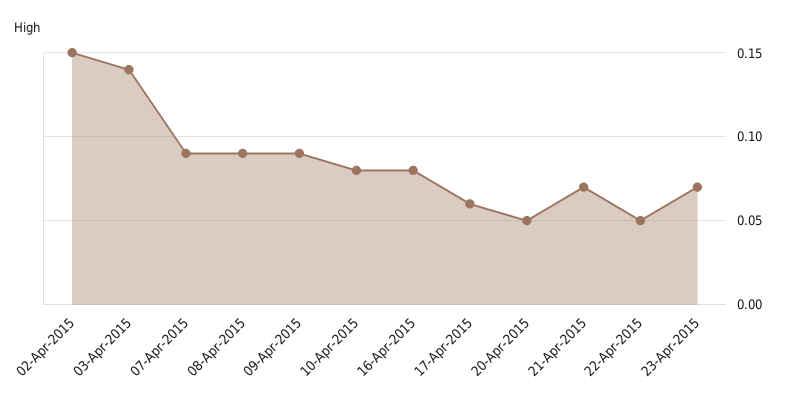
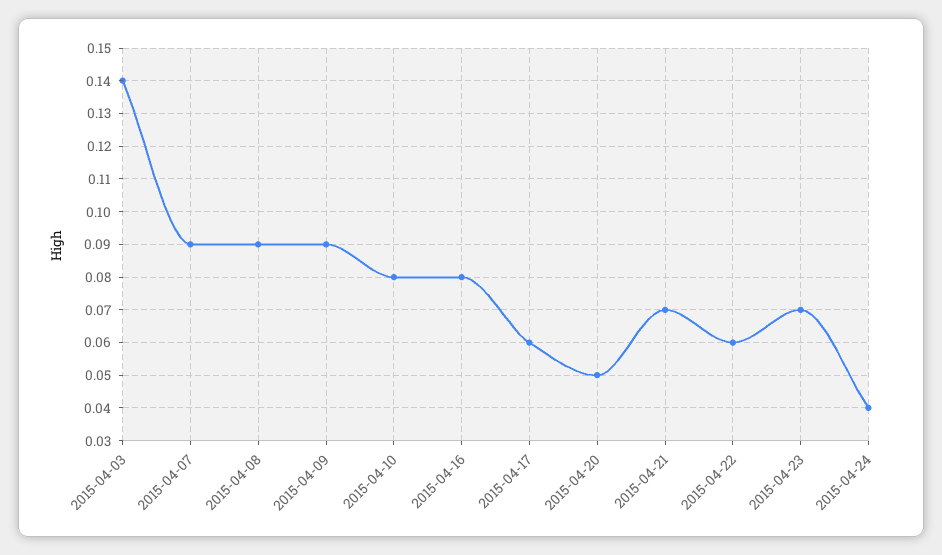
02-Apr-2015: 0.15 -> none
22-Apr-2015: 0.05 -> 0.06
2015-04-24: none -> 0.04

